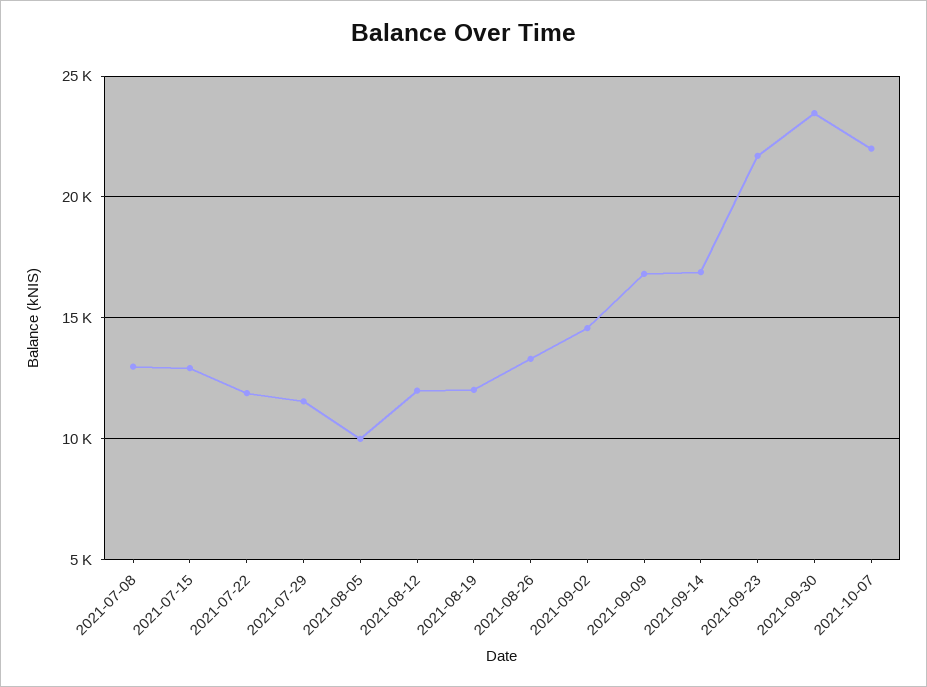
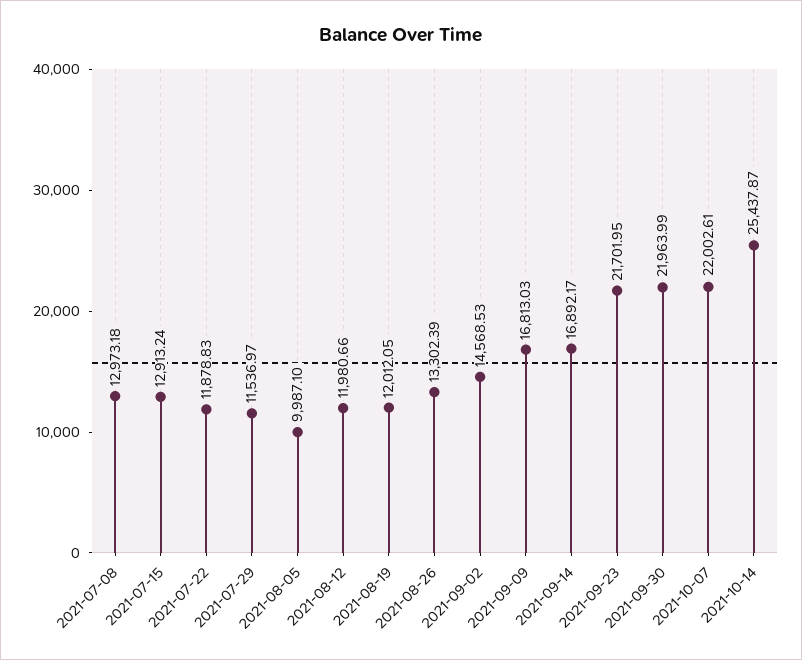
2021-09-30: 23500 -> 21963.99
2021-10-14: none -> 25437.87

